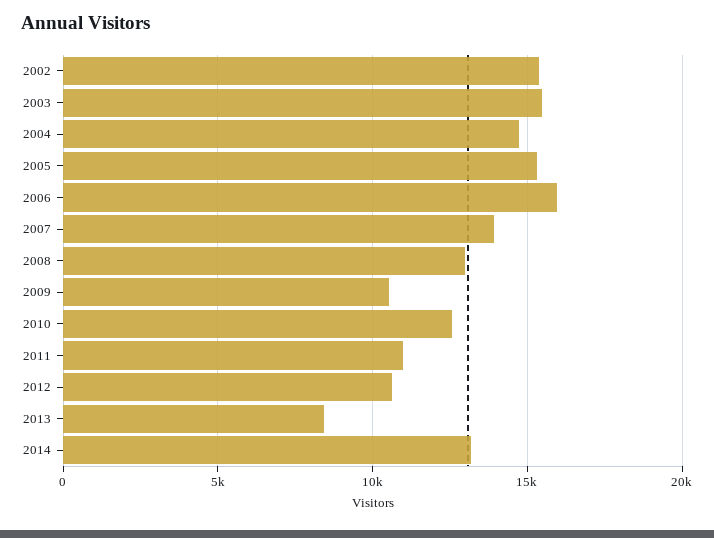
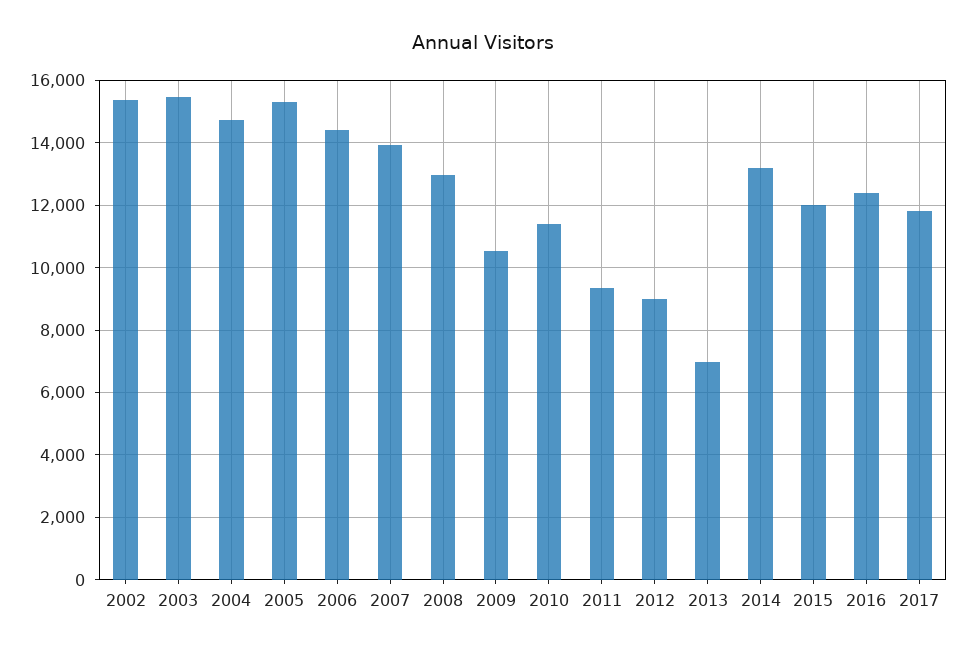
2006: 16000 -> 14400
2010: 12500 -> 11400
2011: 11000 -> 9400
2012: 10500 -> 9000
2013: 8500 -> 7000
2015: none -> 12000
2016: none -> 12400
2017: none -> 11800

